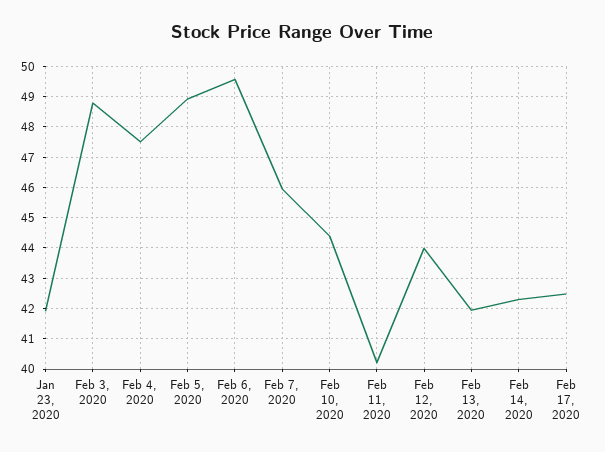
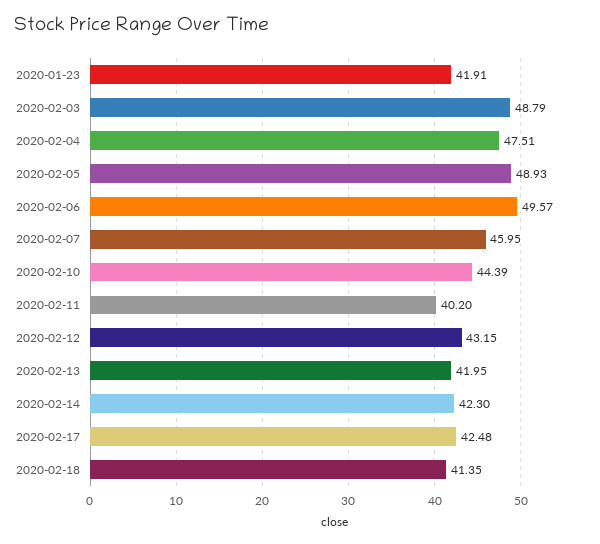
Feb 12, 2020: 44 -> 43.15
2020-02-18: none -> 41.35

